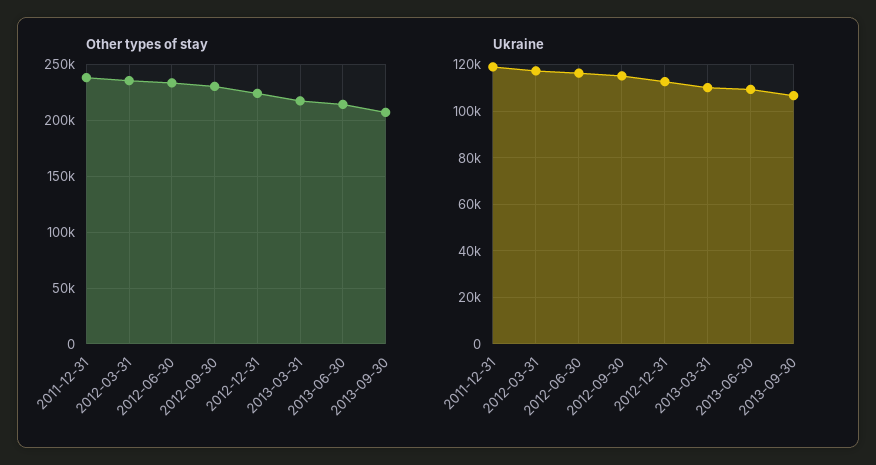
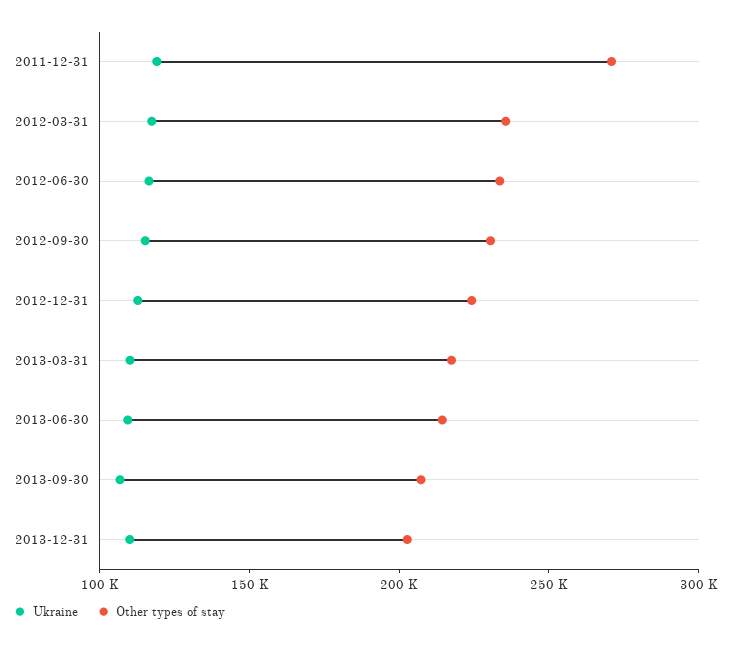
Other types of stay, 2011-12-31: 240000 -> 270000
Ukraine, 2013-12-31: none -> 110000
Other types of stay, 2013-12-31: none -> 200000

